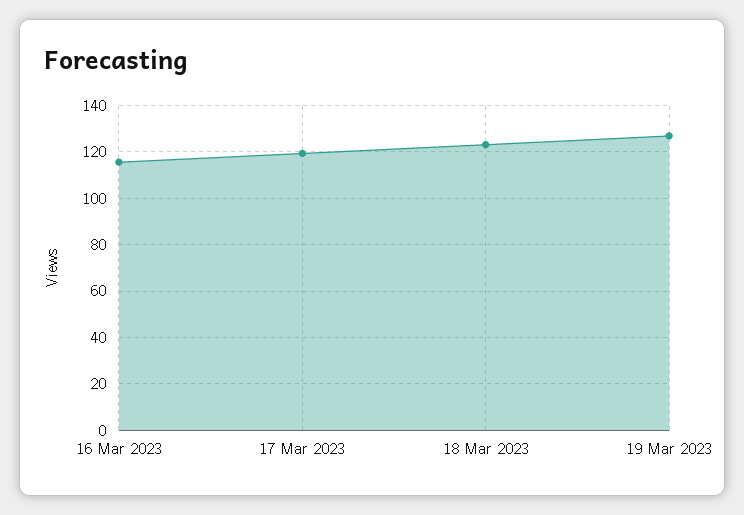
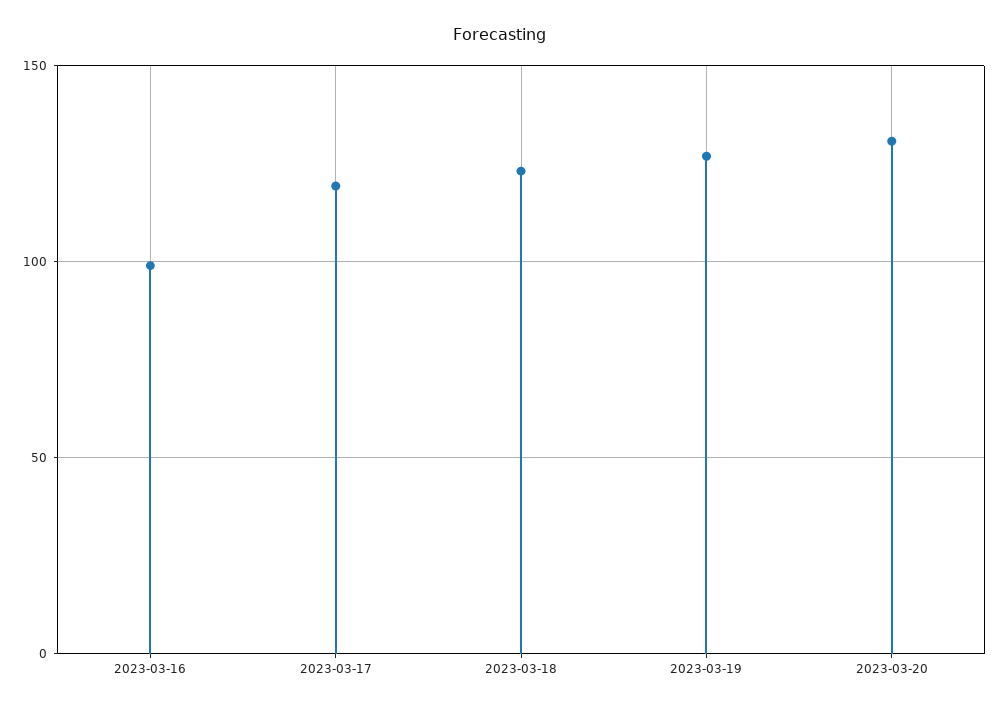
16 Mar 2023: 115 -> 100
2023-03-20: none -> 130

